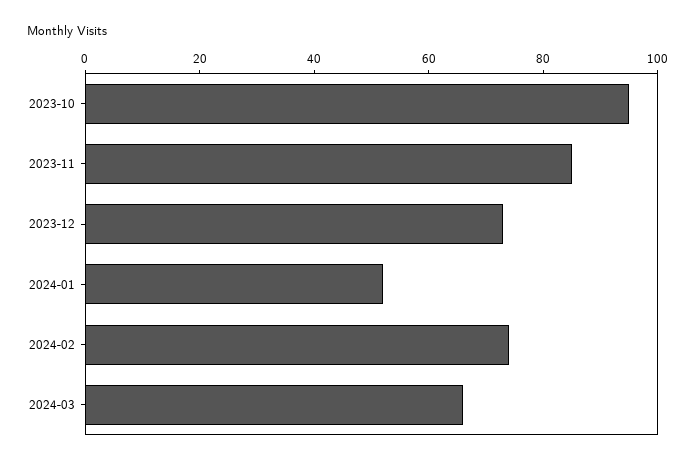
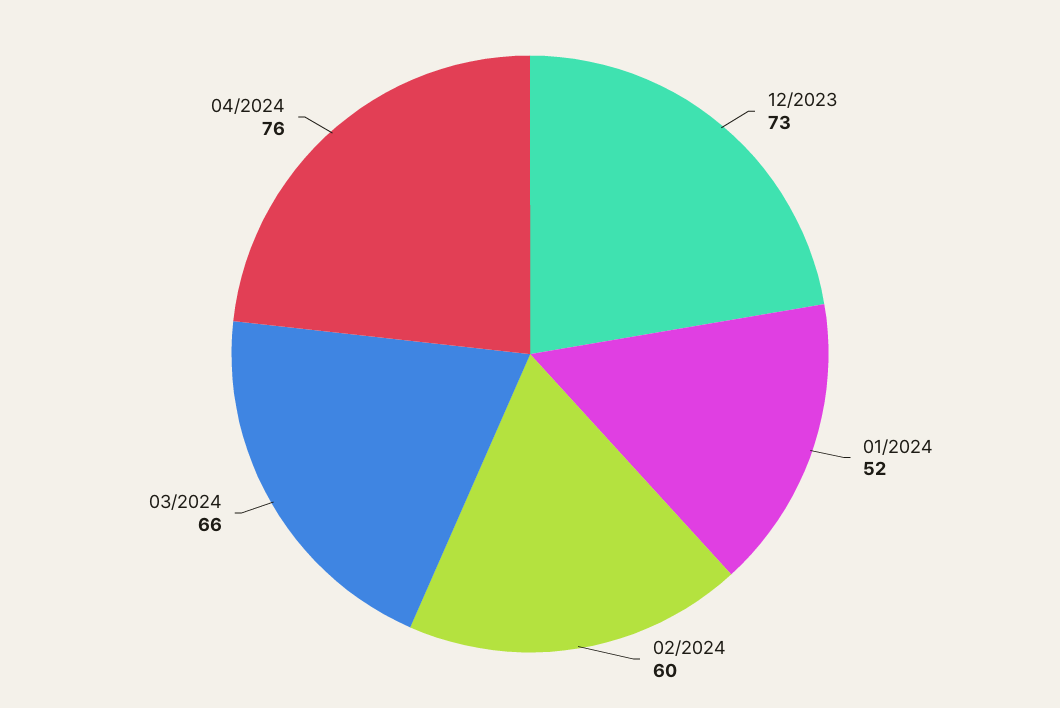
2023-10: 95 -> none
2023-11: 85 -> none
2024-02: 75 -> 60
04/2024: none -> 76

